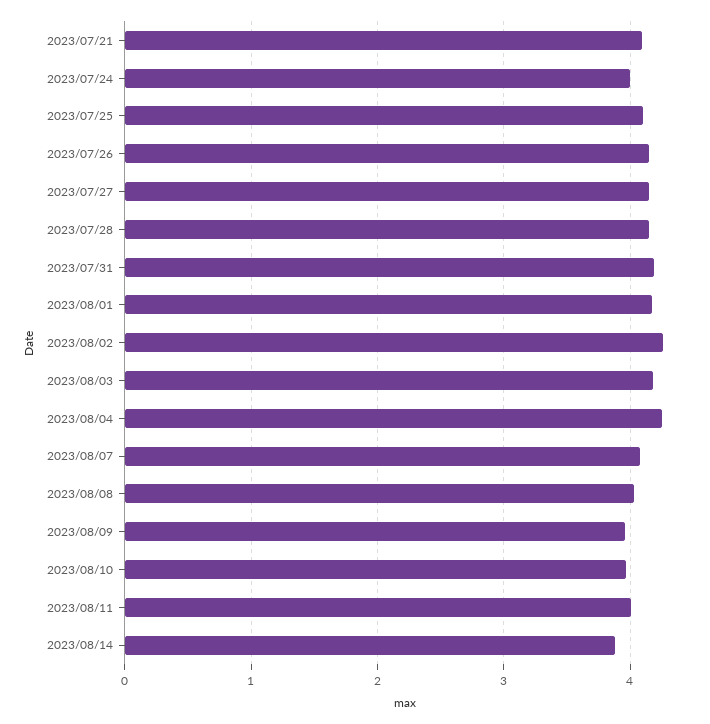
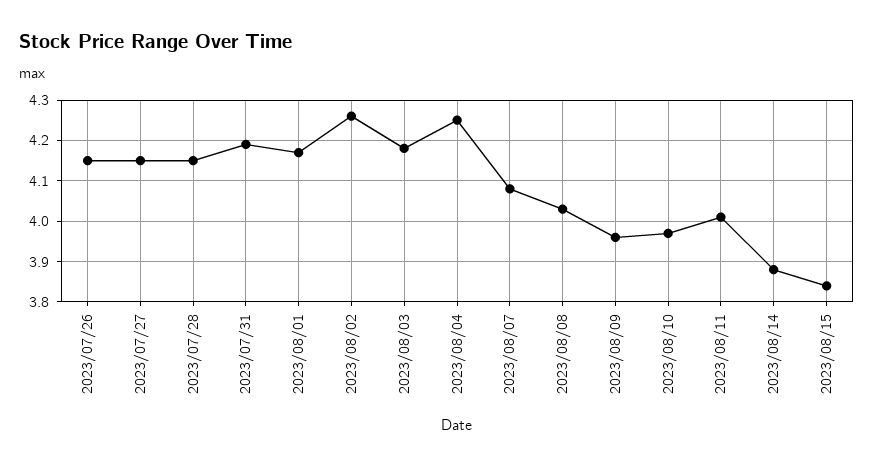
2023/07/21: 4.1 -> none
2023/07/24: 4 -> none
2023/07/25: 4.1 -> none
2023/08/15: none -> 3.85

